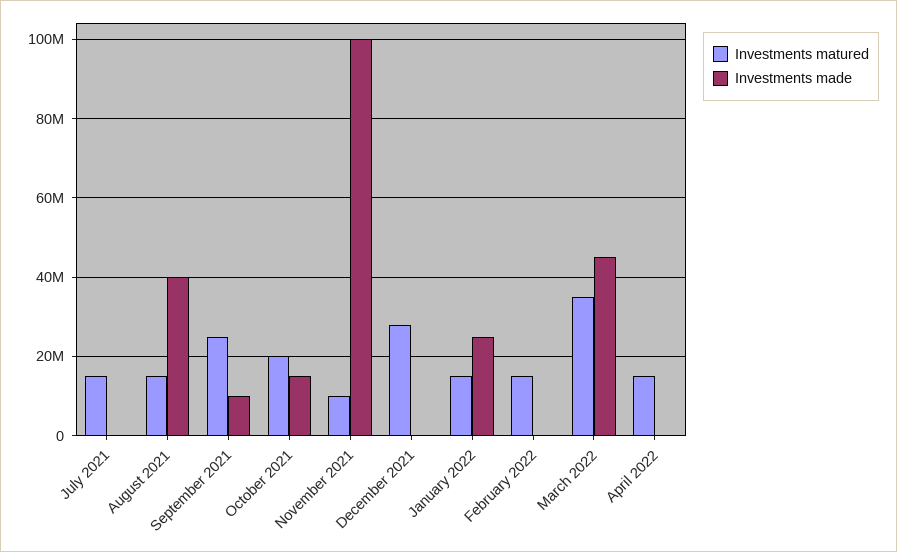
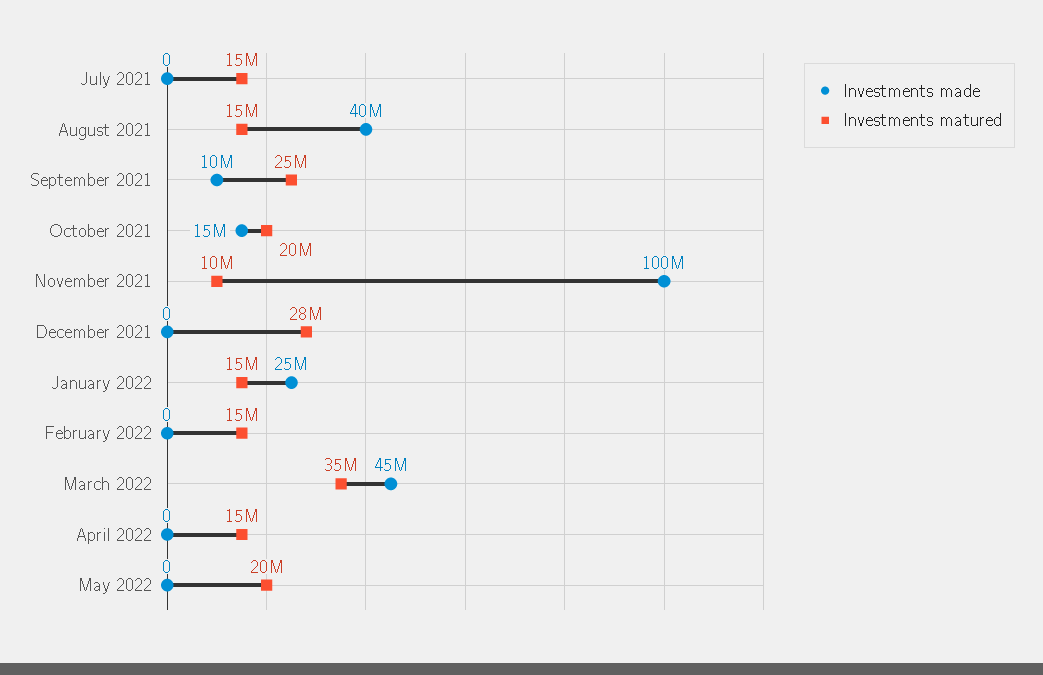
Investments made, May 2022: none -> 0
Investments matured, May 2022: none -> 20000000

